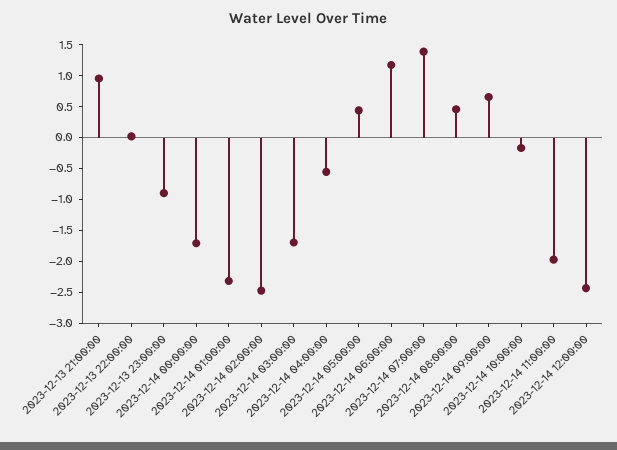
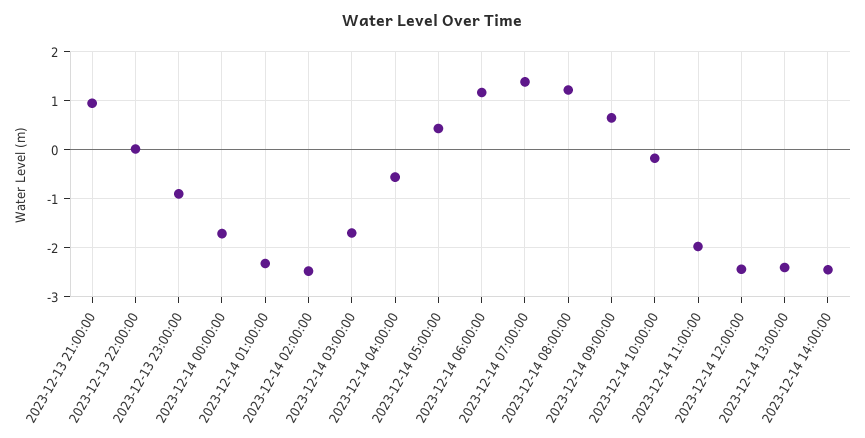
2023-12-14 08:00:00: 0.5 -> 1.2
2023-12-14 13:00:00: none -> -2.4
2023-12-14 14:00:00: none -> -2.4

